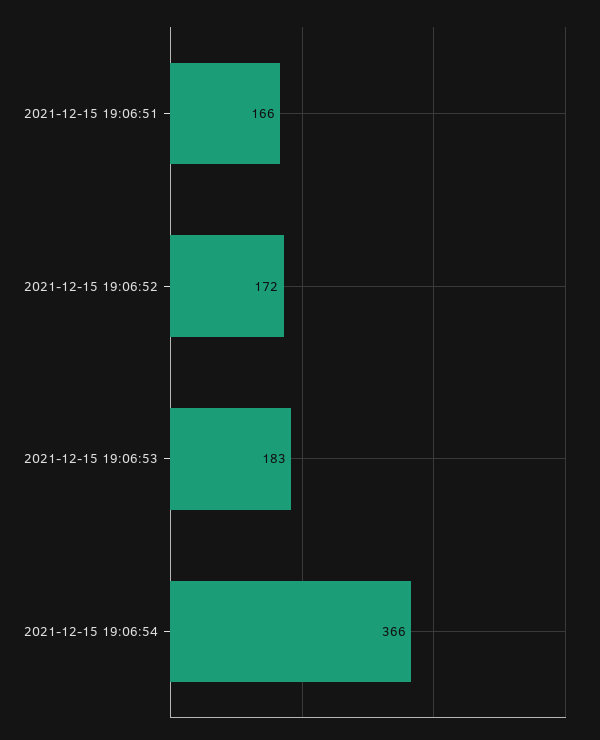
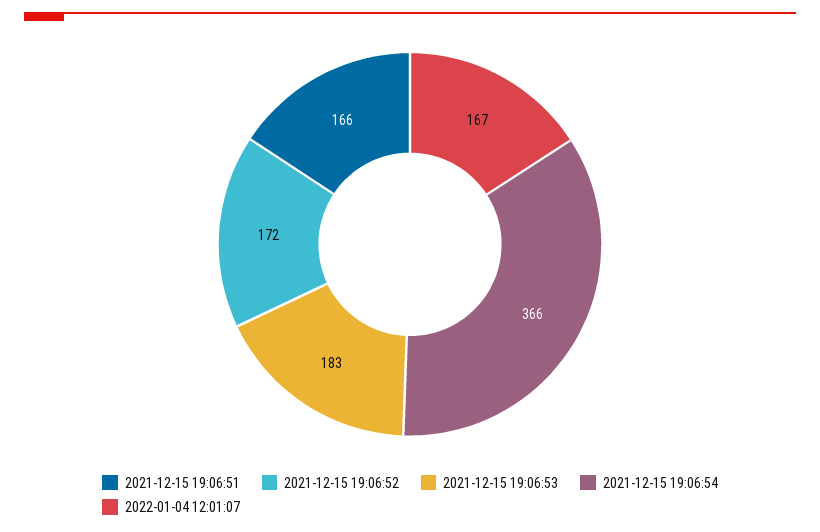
2022-01-04 12:01:07: none -> 167

